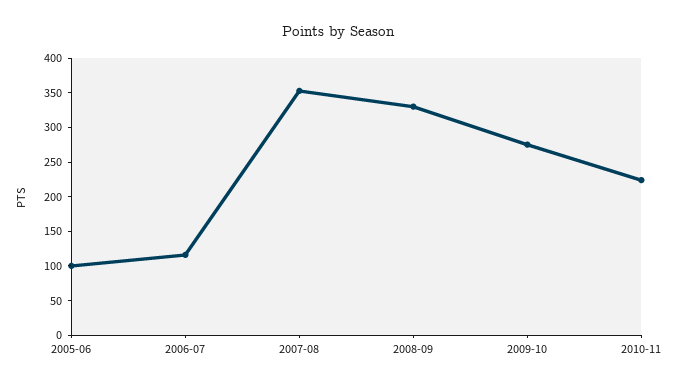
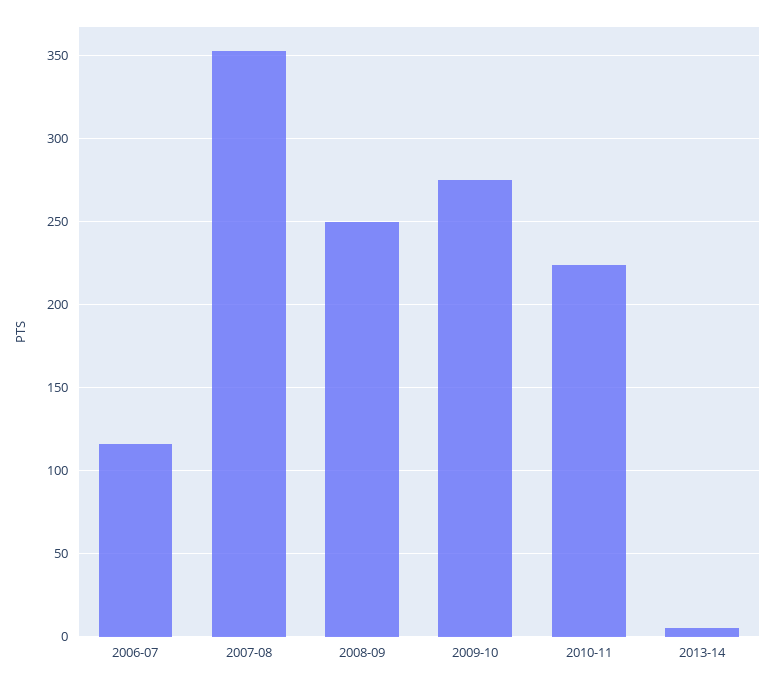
2005-06: 100 -> none
2008-09: 325 -> 250
2013-14: none -> 5

